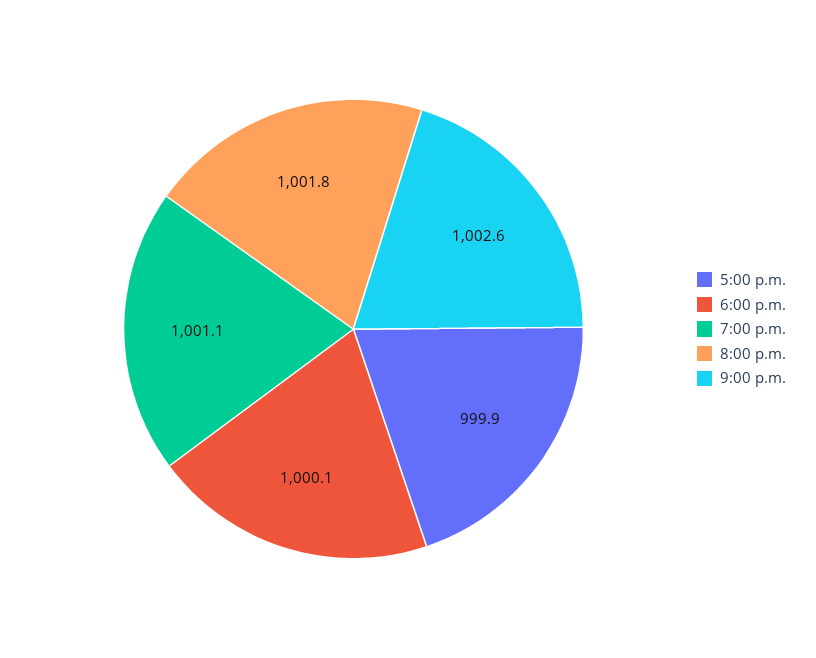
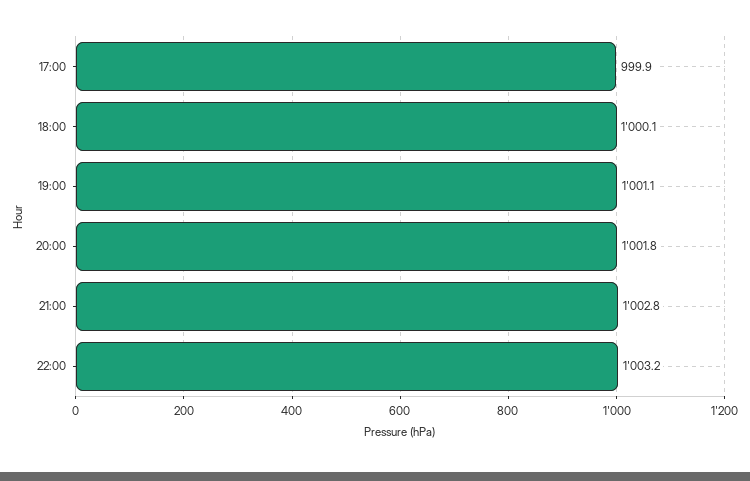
9:00 p.m.: 1002.6 -> 1002.8
22:00: none -> 1003.2

